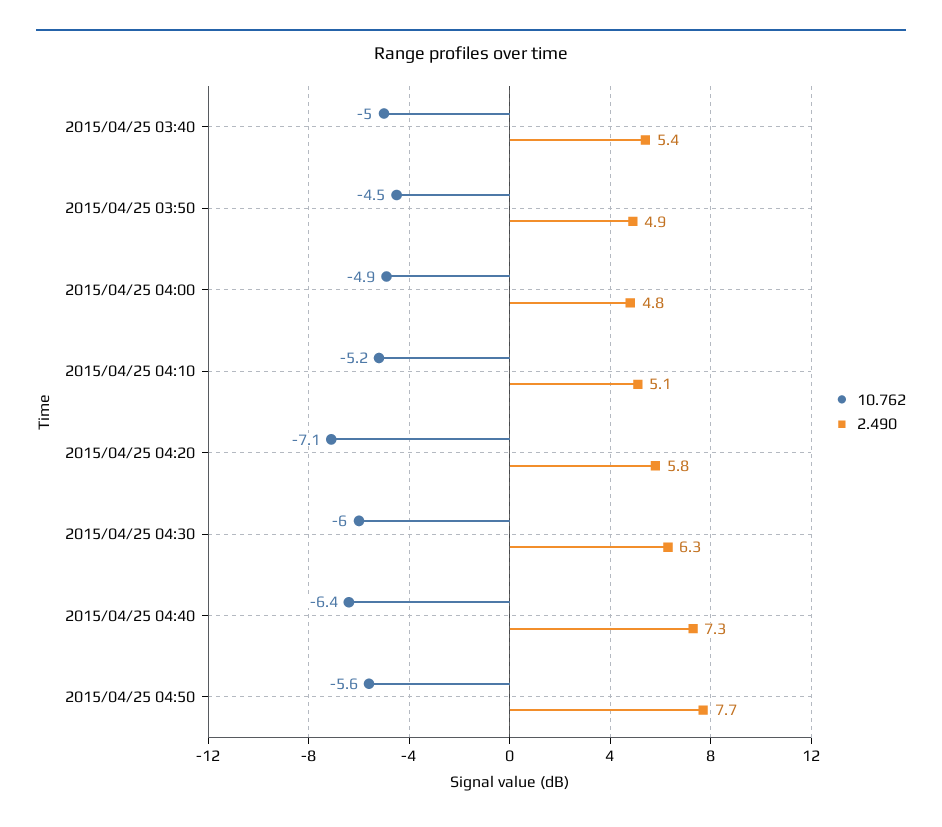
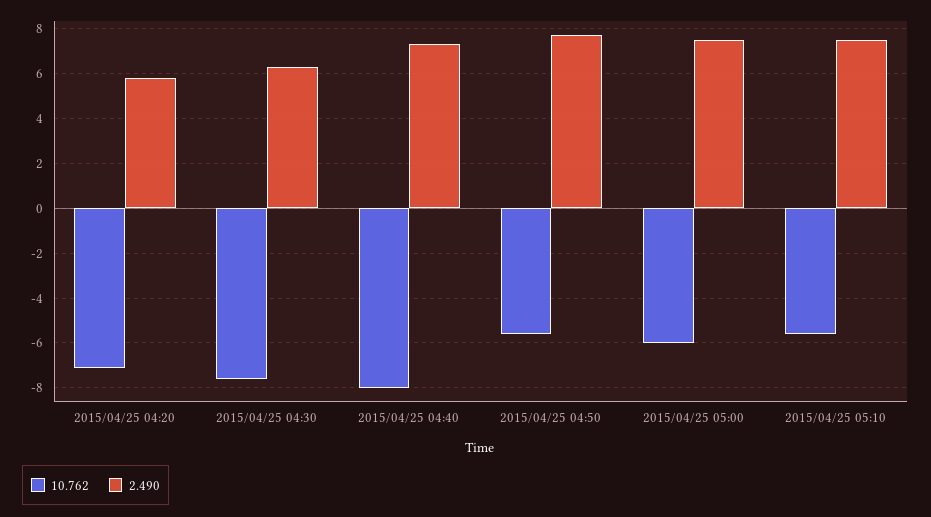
10.762, 2015/04/25 03:40: -5 -> none
2.490, 2015/04/25 03:40: 5.4 -> none
10.762, 2015/04/25 03:50: -4.5 -> none
2.490, 2015/04/25 03:50: 4.9 -> none
10.762, 2015/04/25 04:00: -4.9 -> none
2.490, 2015/04/25 04:00: 4.8 -> none
10.762, 2015/04/25 04:10: -5.2 -> none
2.490, 2015/04/25 04:10: 5.1 -> none
10.762, 2015/04/25 04:30: -6 -> -7.5
10.762, 2015/04/25 04:40: -6.4 -> -8
10.762, 2015/04/25 05:00: none -> -6
2.490, 2015/04/25 05:00: none -> 7.5
10.762, 2015/04/25 05:10: none -> -5.5
2.490, 2015/04/25 05:10: none -> 7.5

